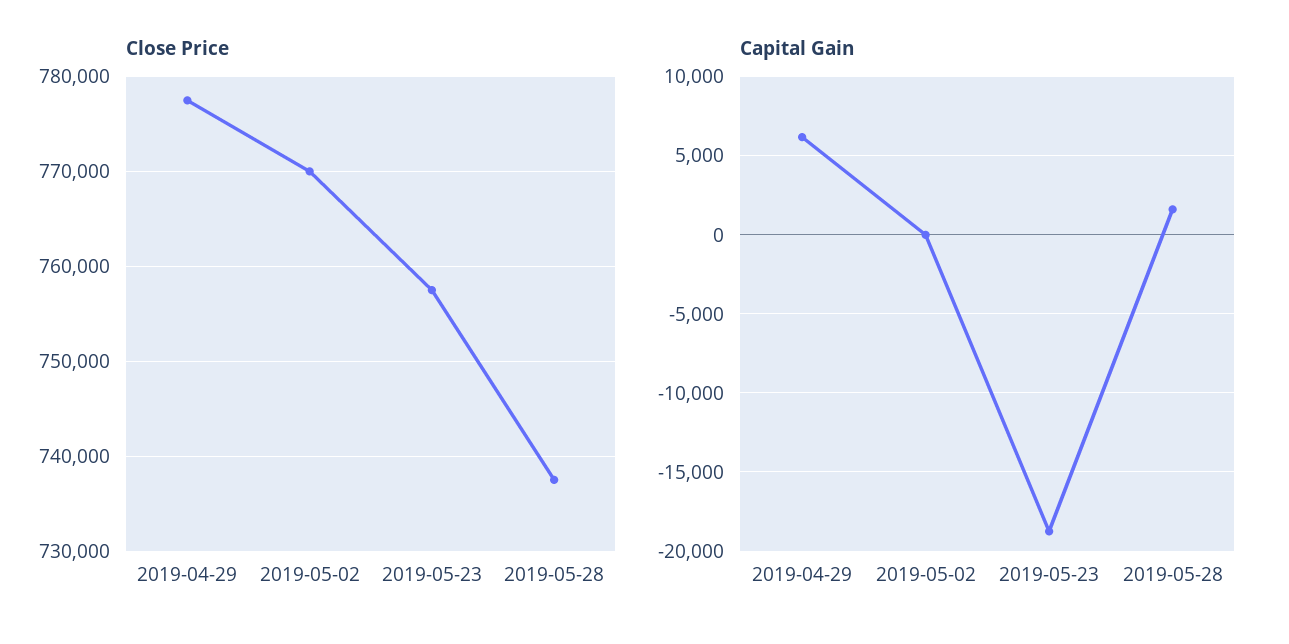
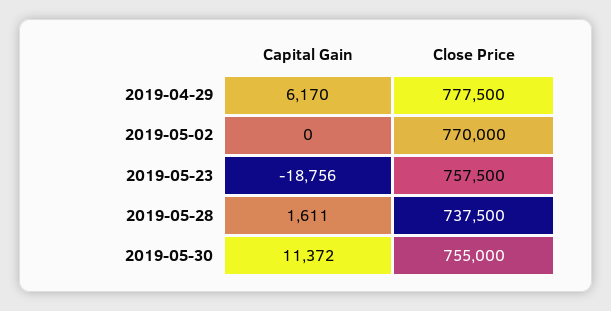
Capital Gain, 2019-05-30: none -> 11372
Close Price, 2019-05-30: none -> 755000

